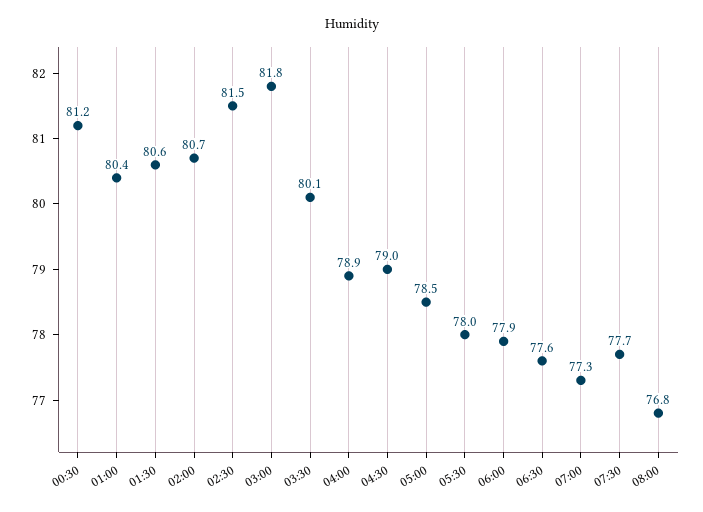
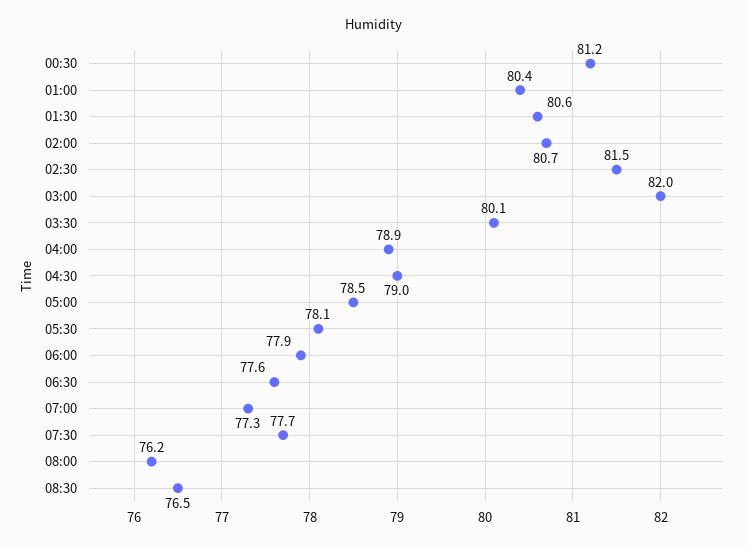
03:00: 81.8 -> 82
05:30: 78 -> 78.1
08:00: 76.8 -> 76.2
08:30: none -> 76.5

